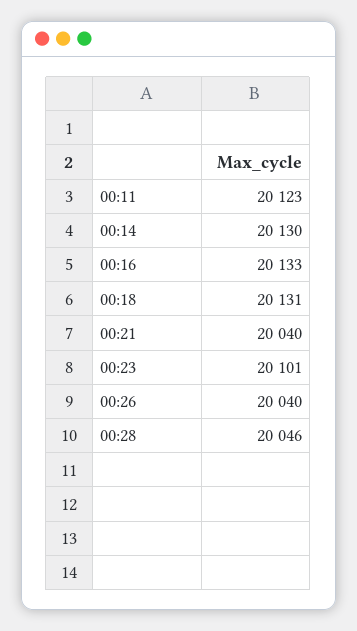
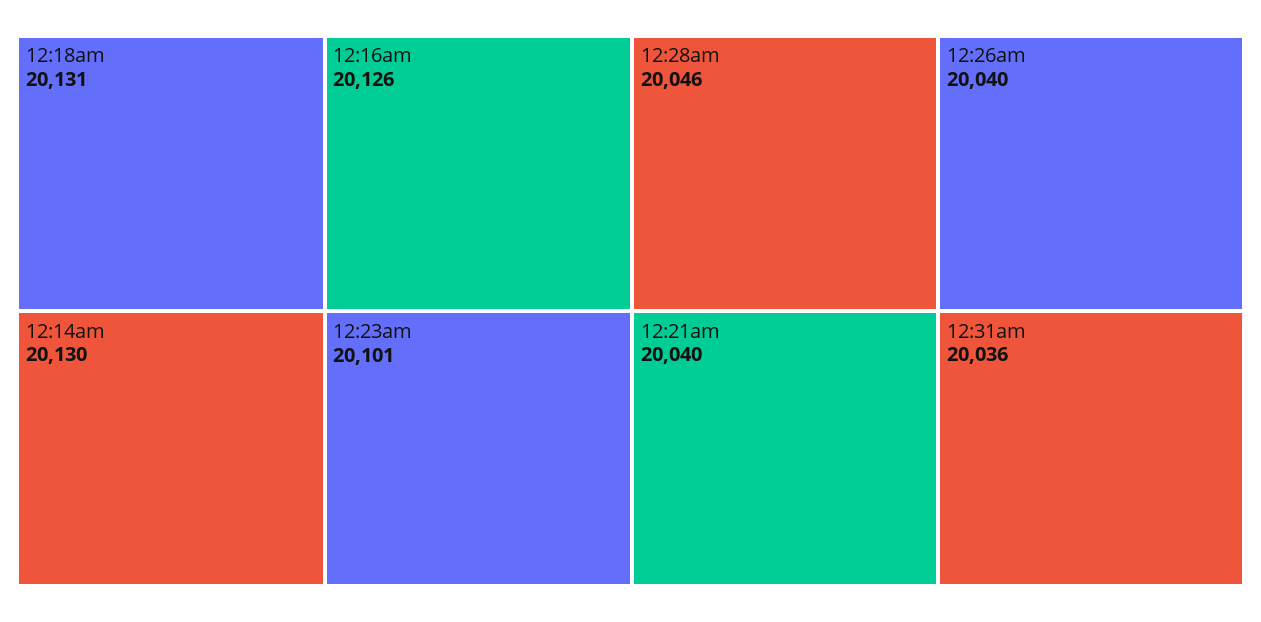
00:11: 20123 -> none
00:16: 20133 -> 20126
12:31am: none -> 20036

